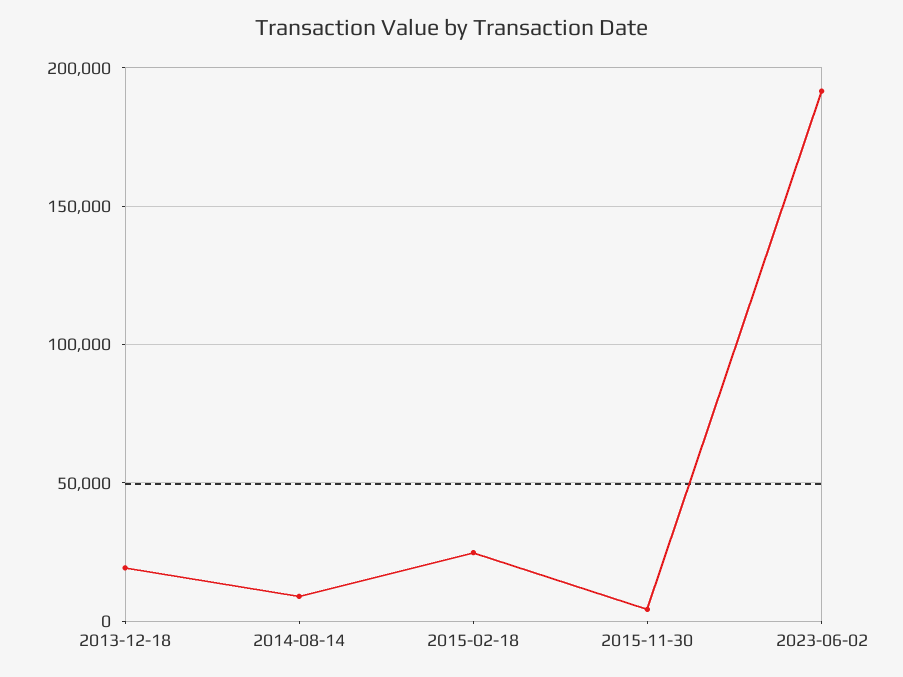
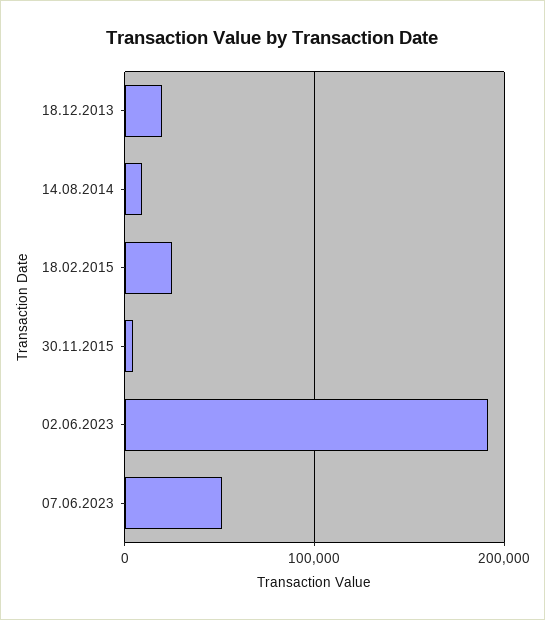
07.06.2023: none -> 50000

